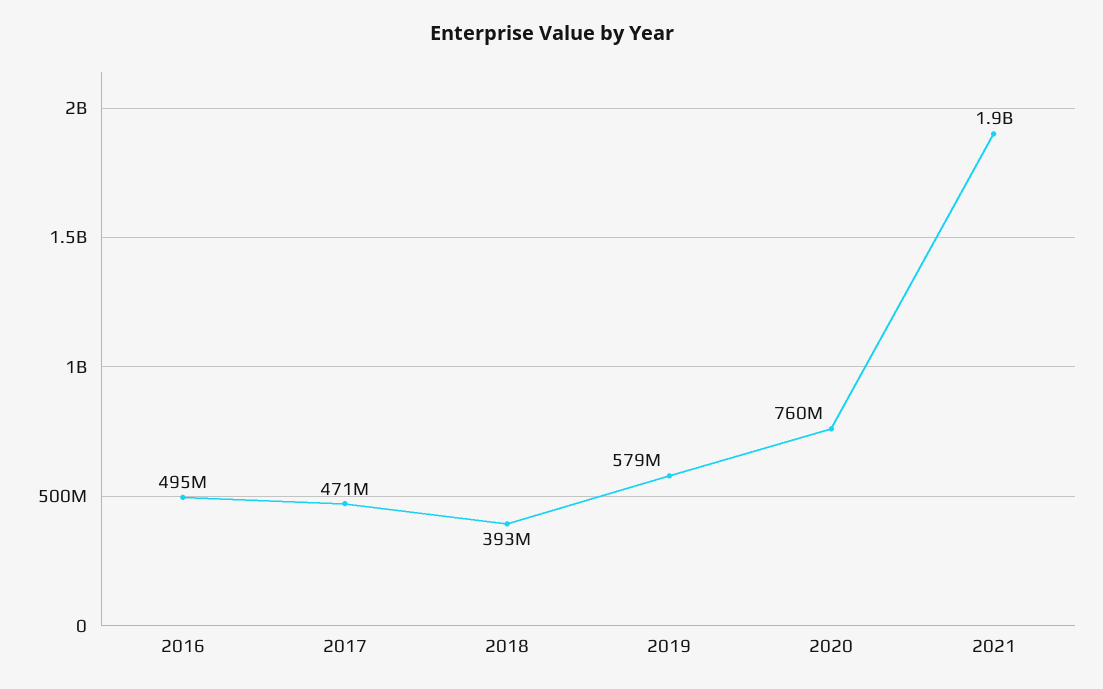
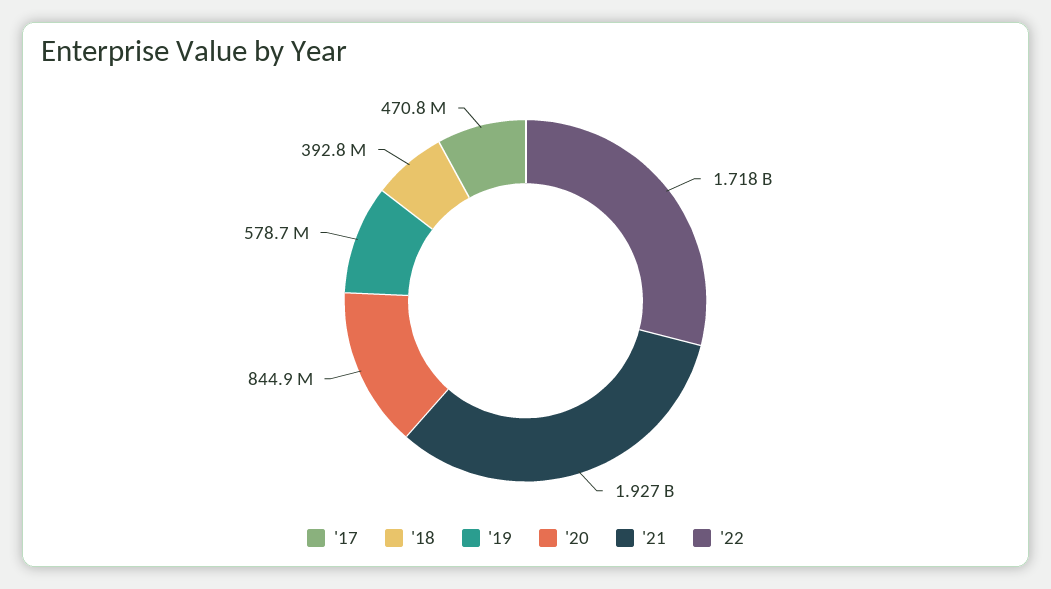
2016: 495000000 -> none
2020: 760000000 -> 844900000
'22: none -> 1718000000

